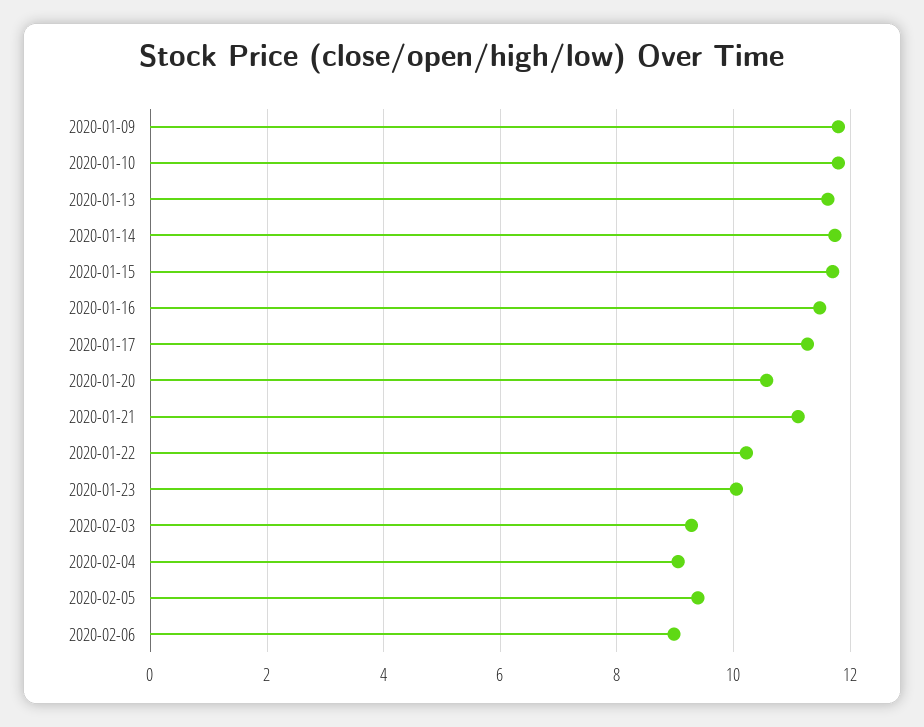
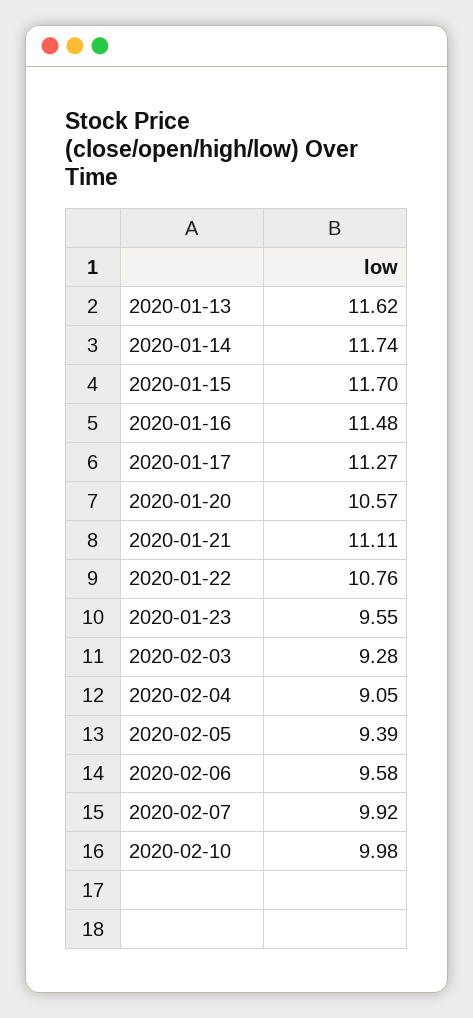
2020-01-09: 11.8 -> none
2020-01-10: 11.8 -> none
2020-01-22: 10.2 -> 10.76
2020-01-23: 10 -> 9.55
2020-02-06: 9 -> 9.58
2020-02-07: none -> 9.92
2020-02-10: none -> 9.98

